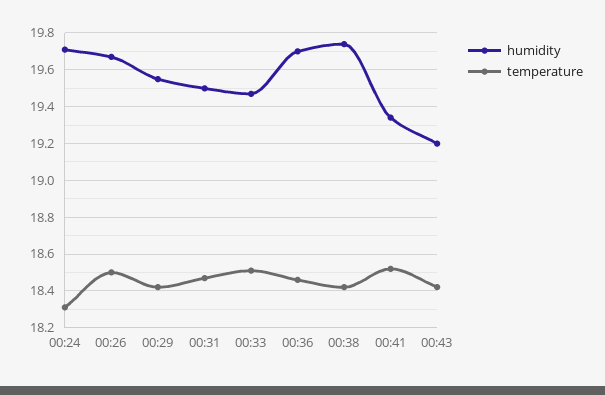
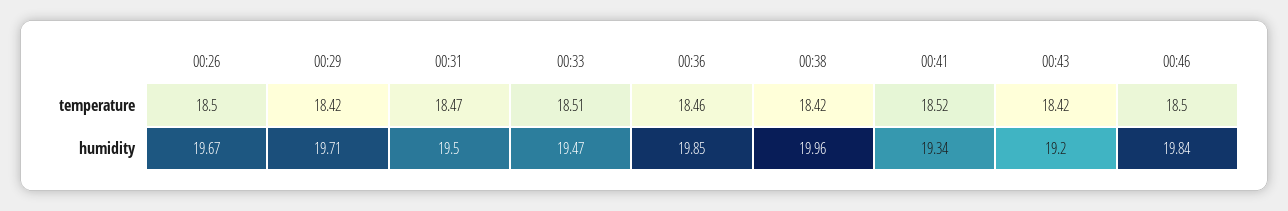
humidity, 00:24: 19.7 -> none
temperature, 00:24: 18.3 -> none
humidity, 00:29: 19.55 -> 19.71
humidity, 00:36: 19.7 -> 19.85
humidity, 00:38: 19.75 -> 19.96
temperature, 00:46: none -> 18.5
humidity, 00:46: none -> 19.84

